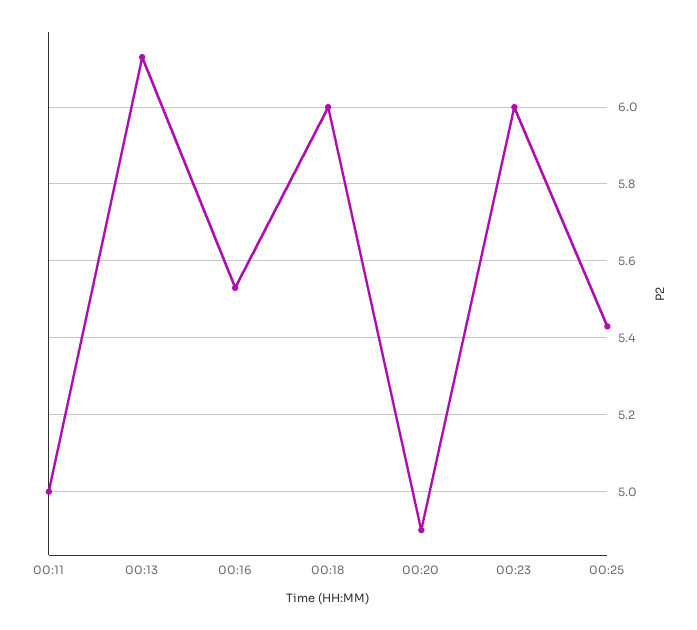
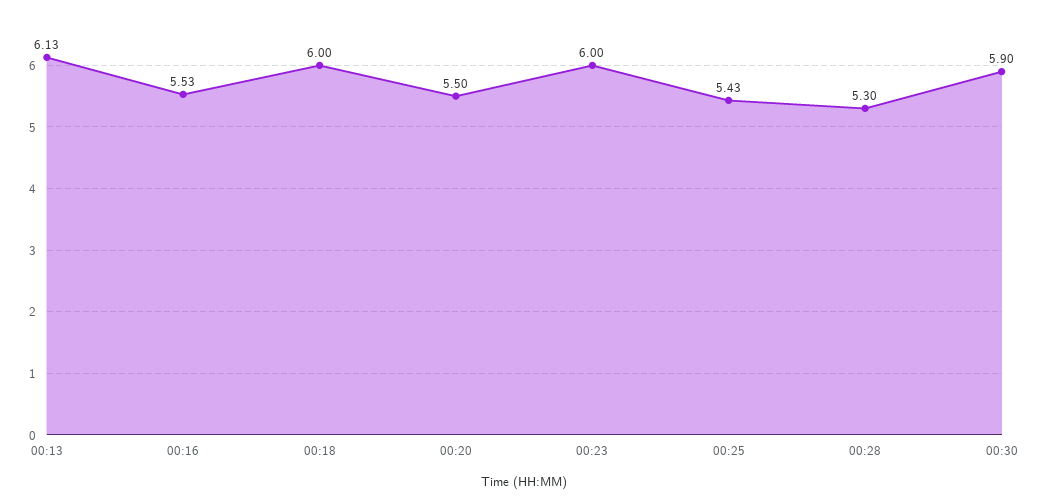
00:11: 5 -> none
00:20: 4.9 -> 5.5
00:28: none -> 5.3
00:30: none -> 5.9

